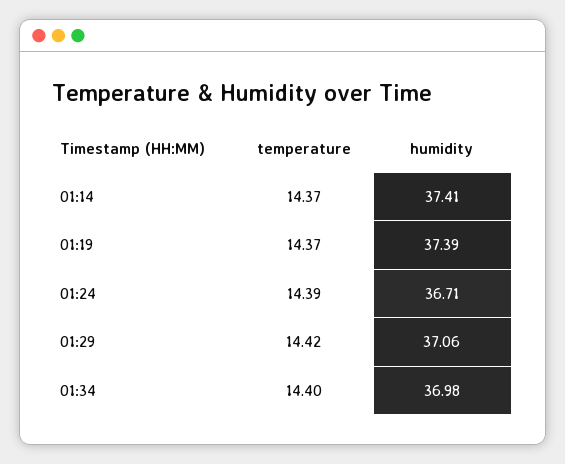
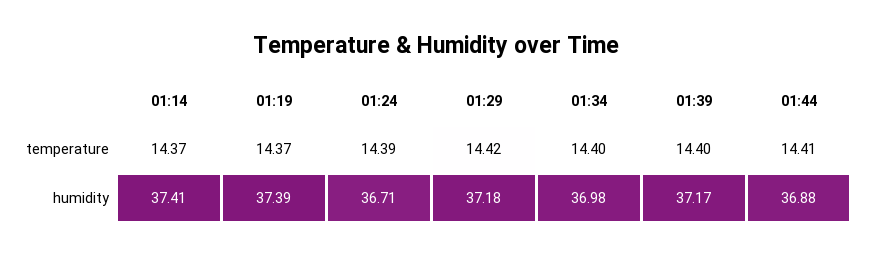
humidity, 01:29: 37.06 -> 37.18
temperature, 01:39: none -> 14.4
temperature, 01:44: none -> 14.41
humidity, 01:39: none -> 37.17
humidity, 01:44: none -> 36.88

